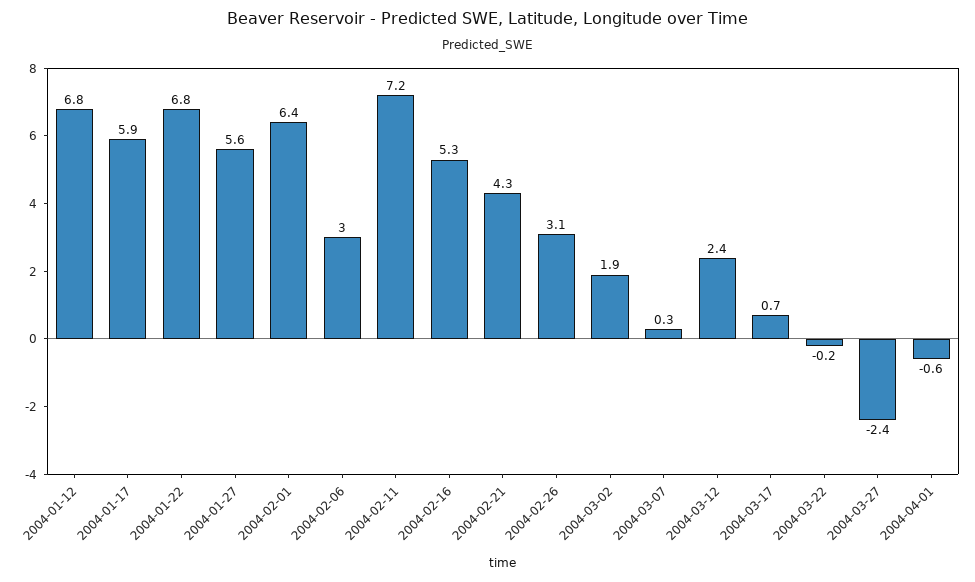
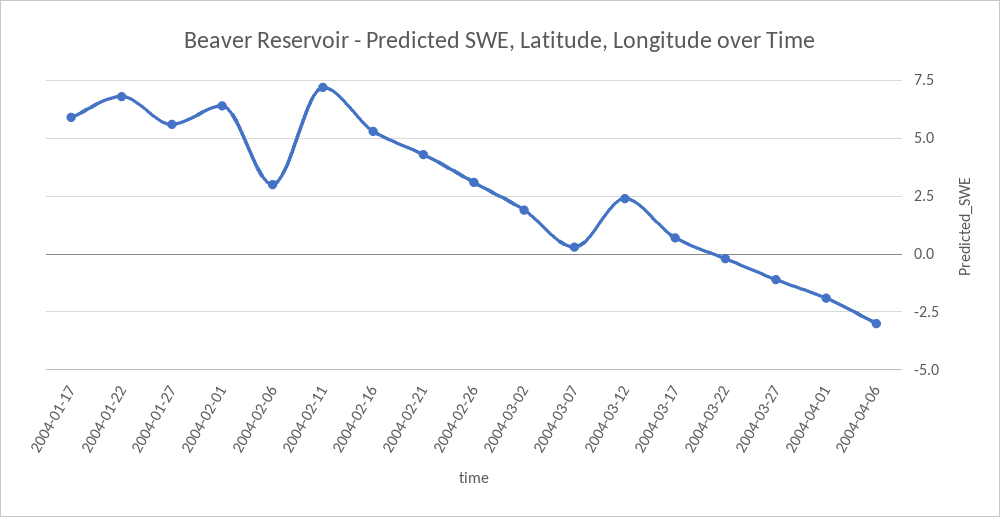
2004-01-12: 6.8 -> none
2004-03-27: -2.4 -> -1
2004-04-01: -0.6 -> -2
2004-04-06: none -> -3

